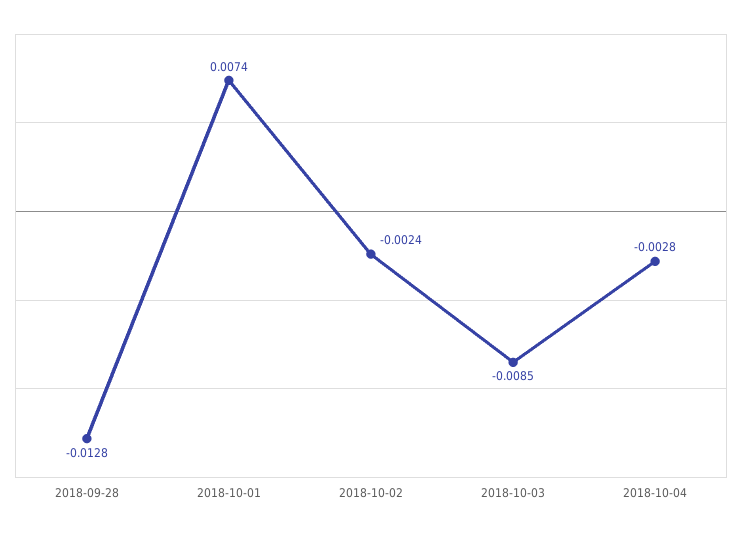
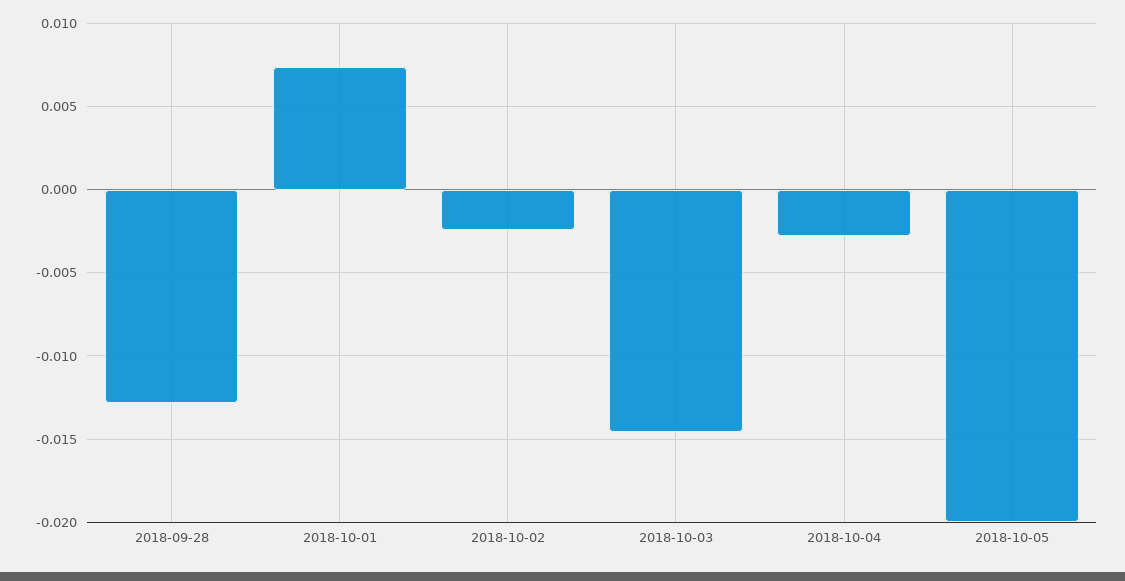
2018-10-03: -0.0085 -> -0.0145
2018-10-05: none -> -0.02

